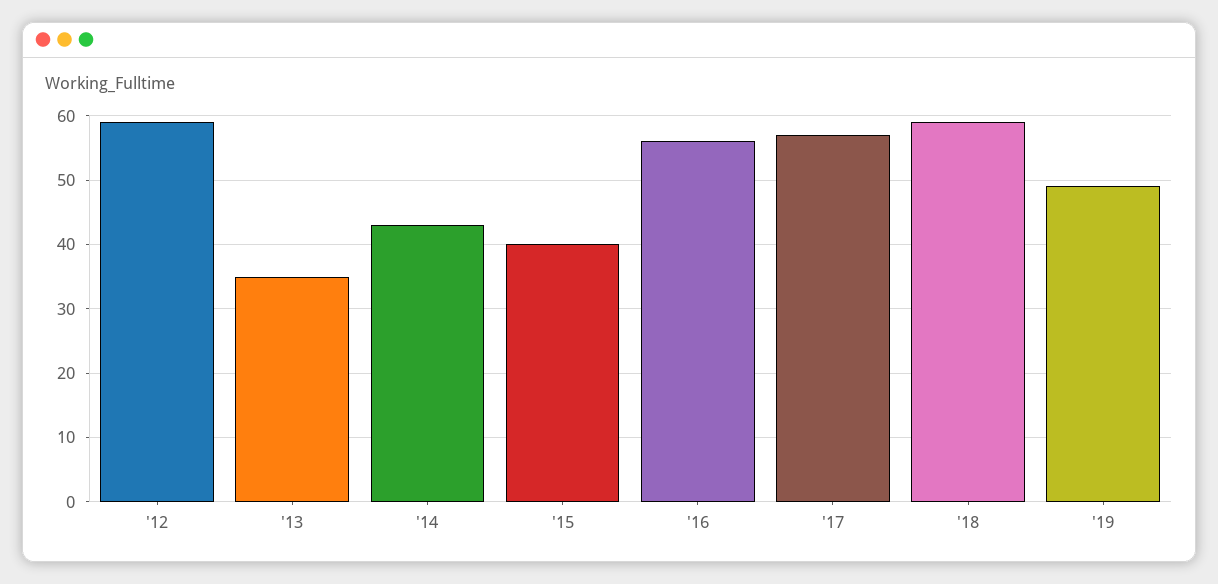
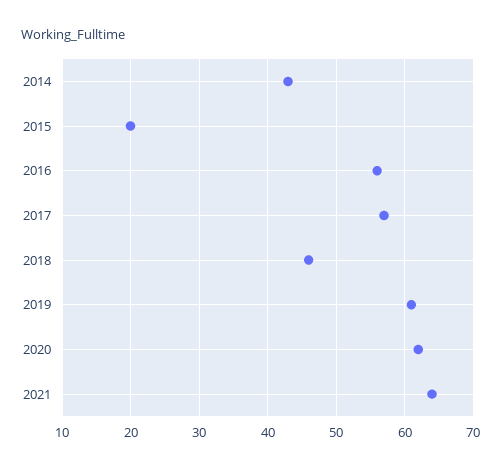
'12: 59 -> none
'13: 35 -> none
'15: 40 -> 20
'18: 59 -> 46
'19: 49 -> 61
2020: none -> 62
2021: none -> 64

